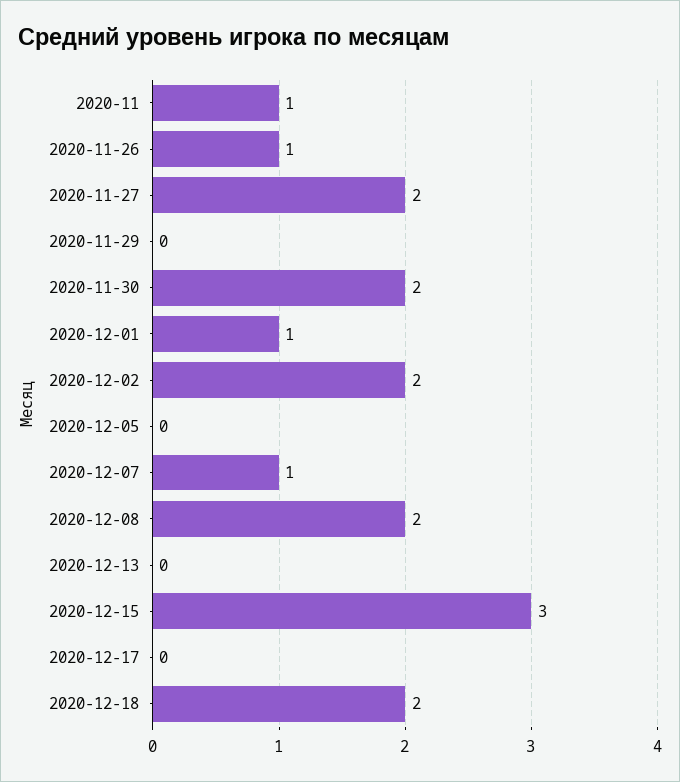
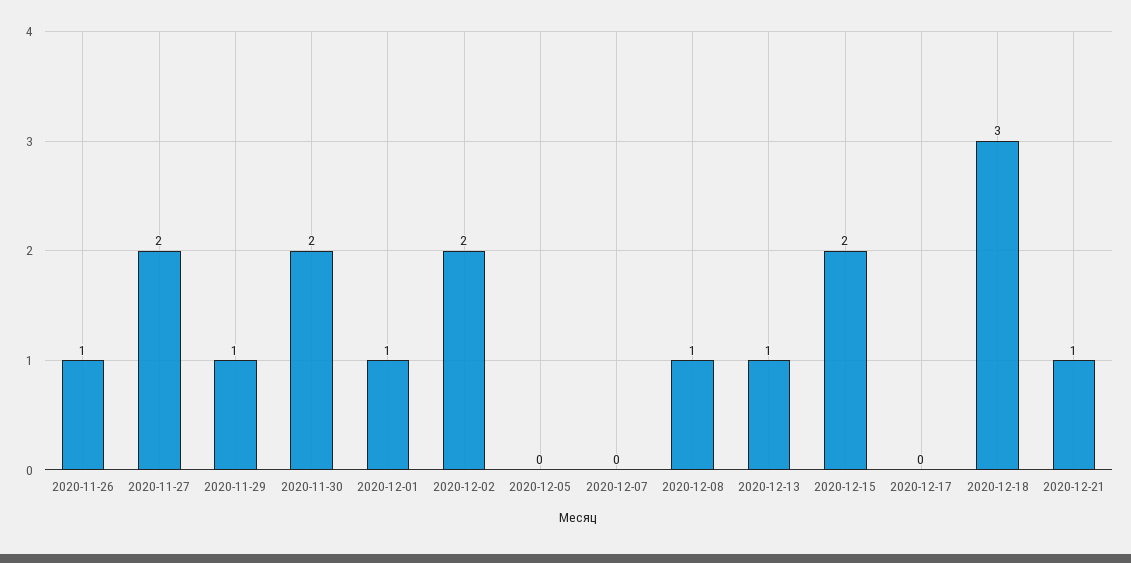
2020-11: 1 -> none
2020-11-29: 0 -> 1
2020-12-07: 1 -> 0
2020-12-08: 2 -> 1
2020-12-13: 0 -> 1
2020-12-15: 3 -> 2
2020-12-18: 2 -> 3
2020-12-21: none -> 1

